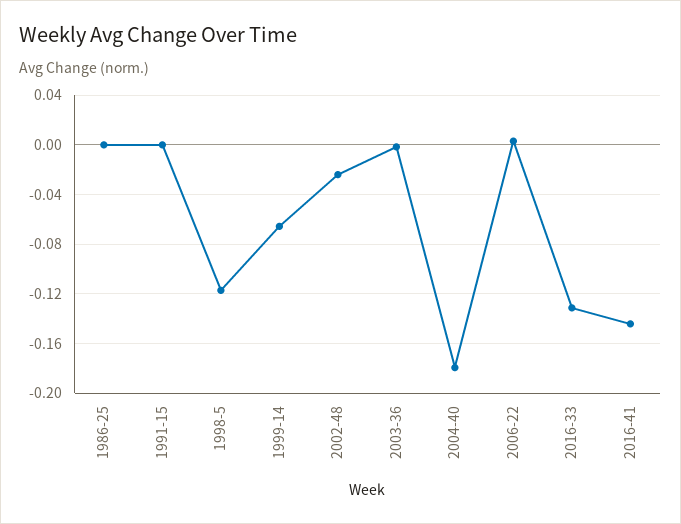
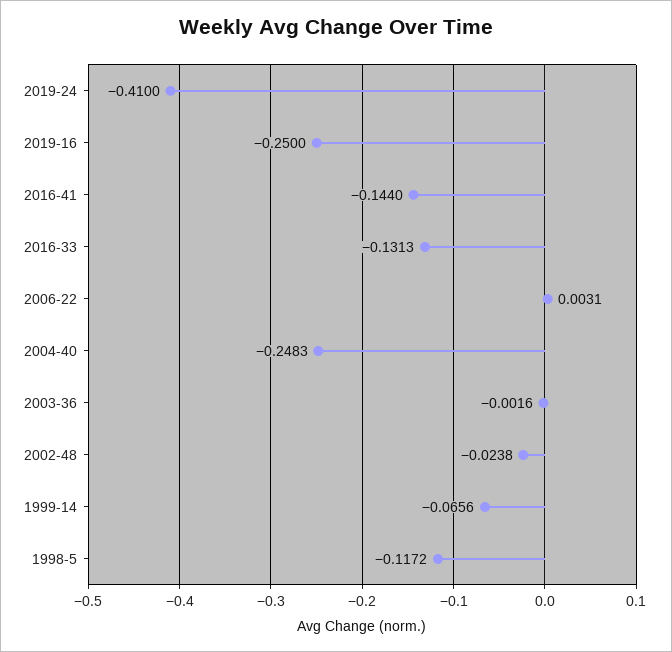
1986-25: 0 -> none
1991-15: 0 -> none
2004-40: -0.18 -> -0.2483
2019-24: none -> -0.41
2019-16: none -> -0.25

